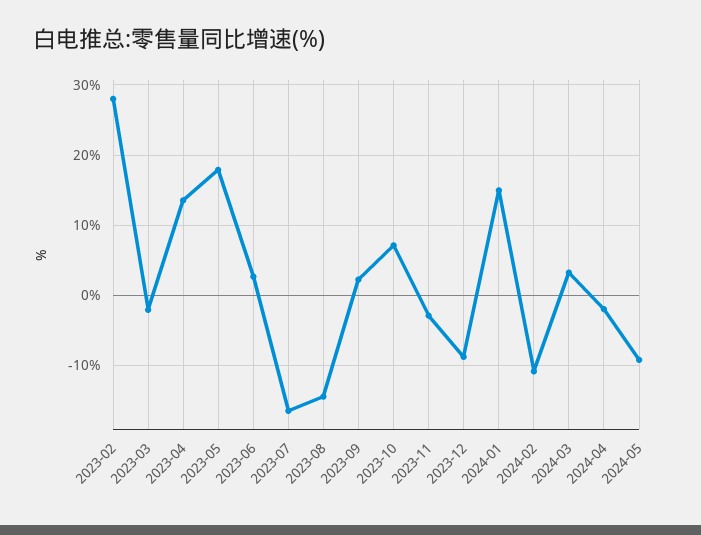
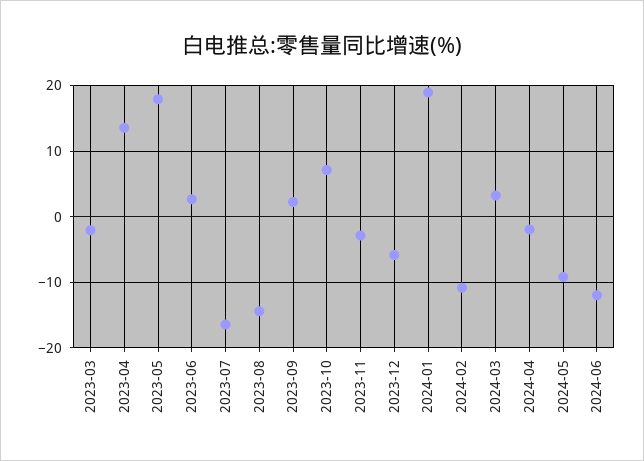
2023-02: 28 -> none
2023-12: -9 -> -6
2024-01: 15 -> 19
2024-06: none -> -12

